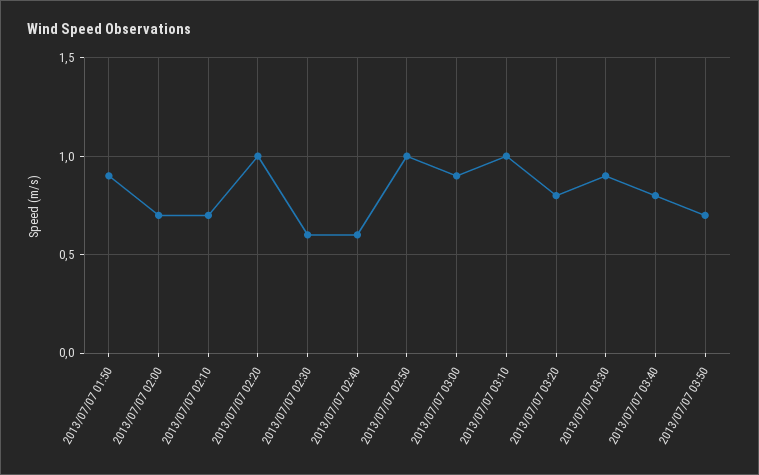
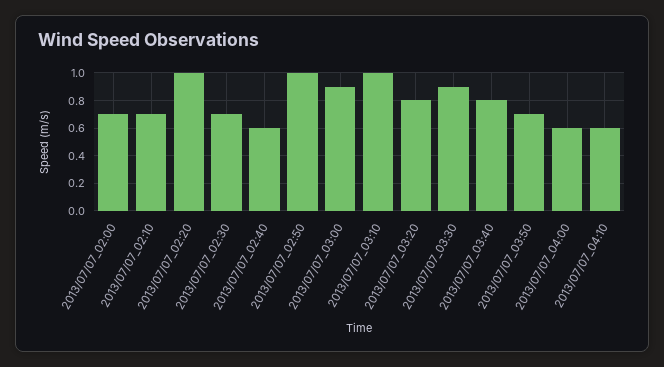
2013/07/07 01:50: 0.9 -> none
2013/07/07 02:30: 0.6 -> 0.7
2013/07/07_04:00: none -> 0.6
2013/07/07_04:10: none -> 0.6

